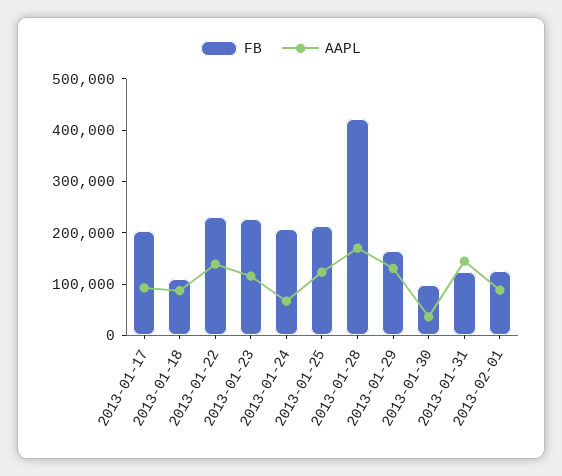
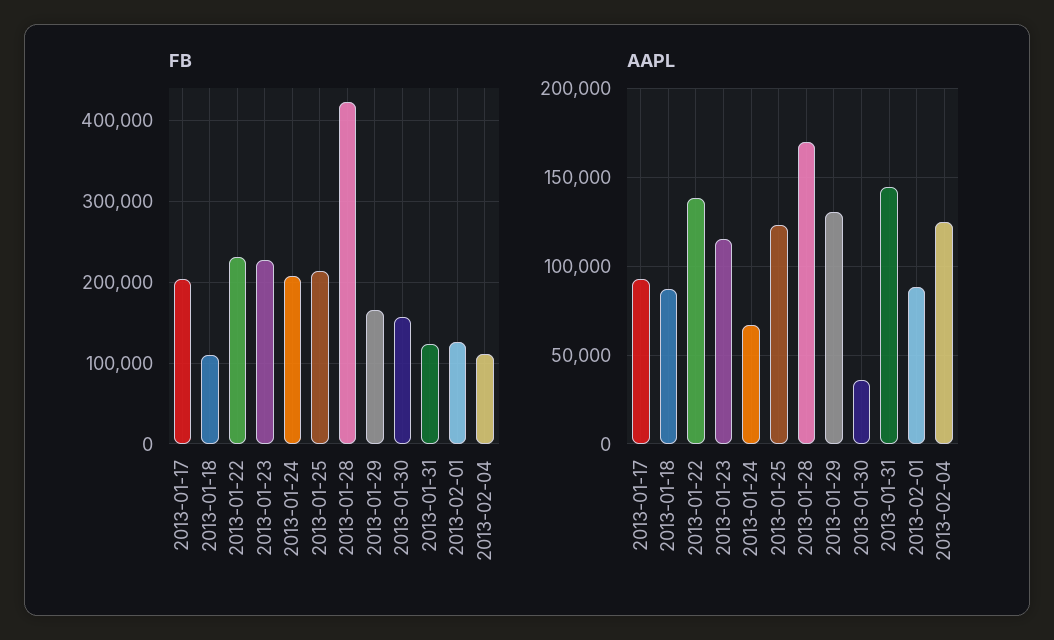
FB, 2013-01-30: 100000 -> 160000
FB, 2013-02-04: none -> 110000
AAPL, 2013-02-04: none -> 125000

